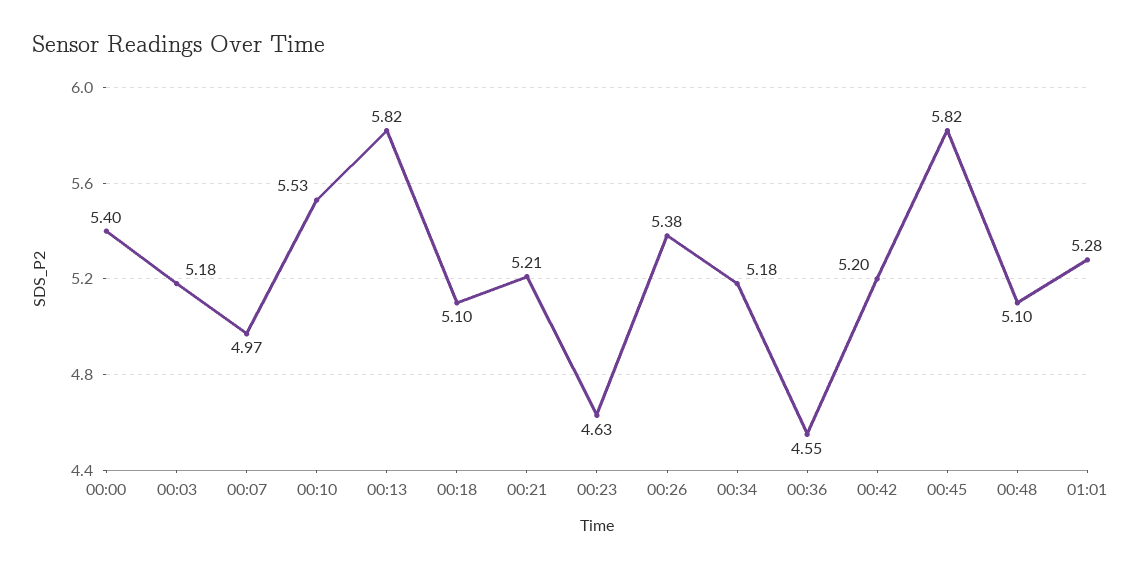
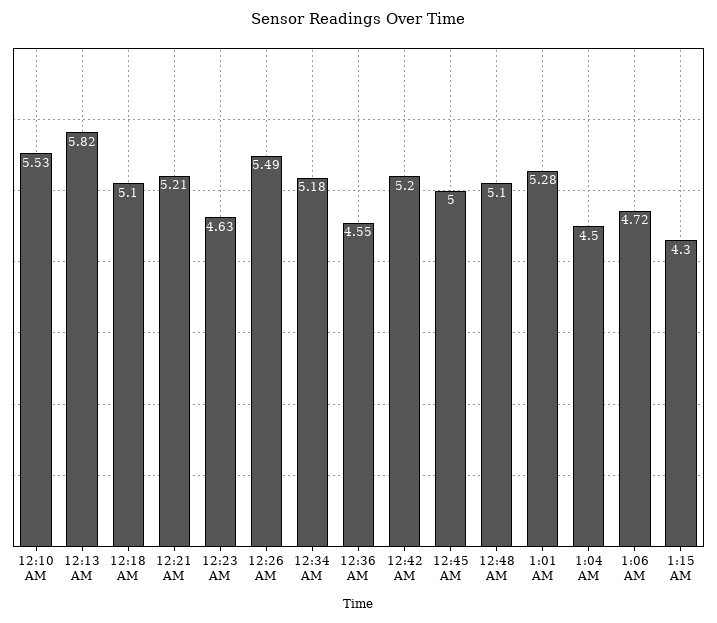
00:00: 5.4 -> none
00:03: 5.18 -> none
00:07: 4.97 -> none
00:26: 5.38 -> 5.49
00:45: 5.82 -> 5
1:04 AM: none -> 4.5
1:06 AM: none -> 4.72
1:15 AM: none -> 4.3

